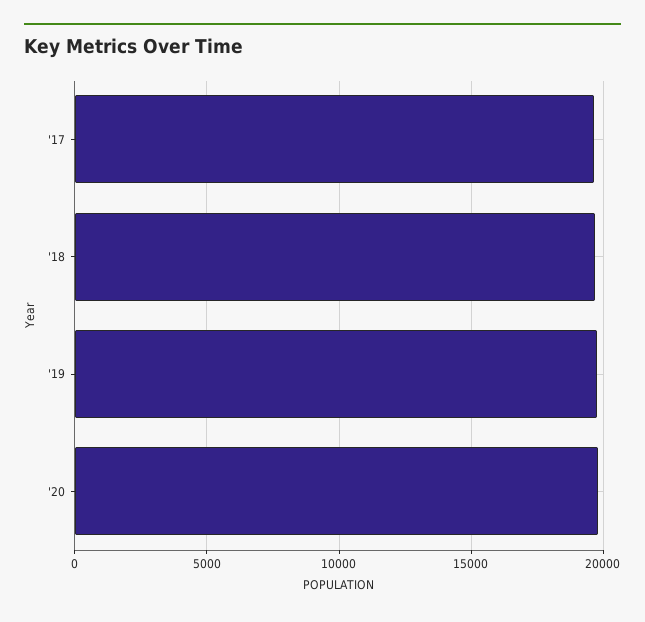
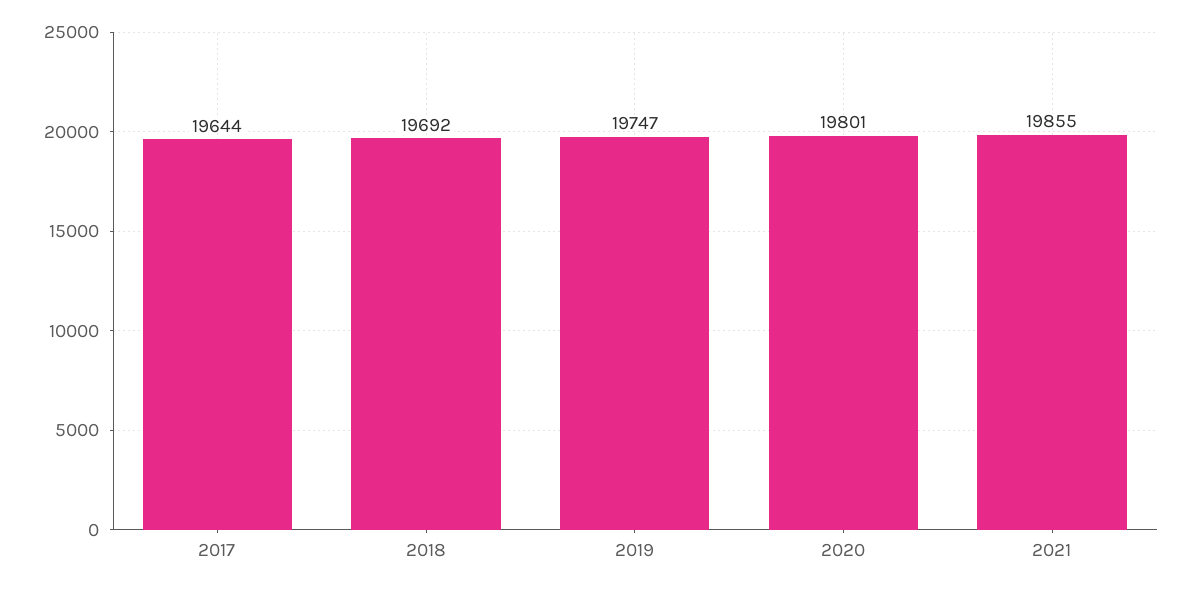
2021: none -> 19855

